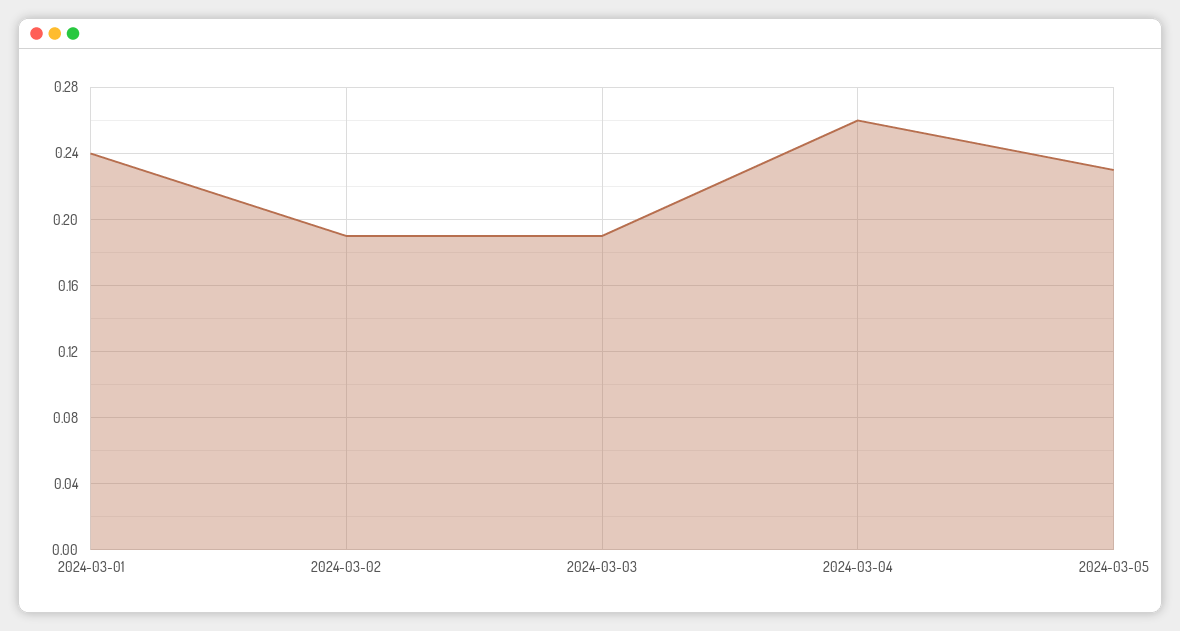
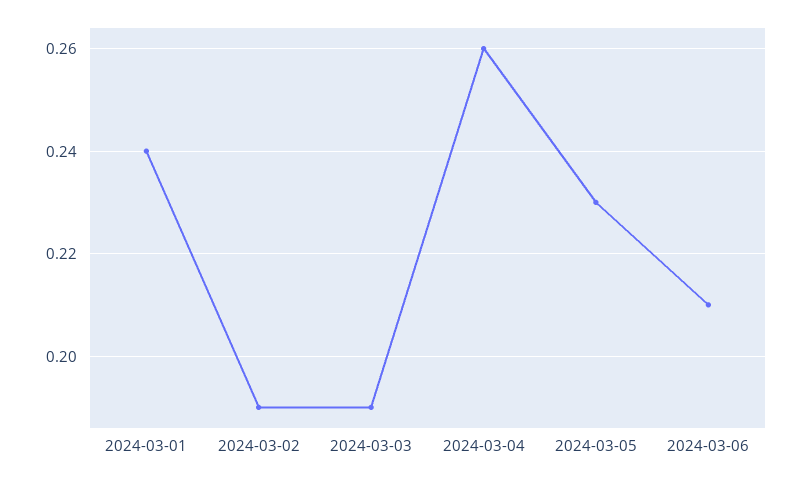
2024-03-06: none -> 0.21

